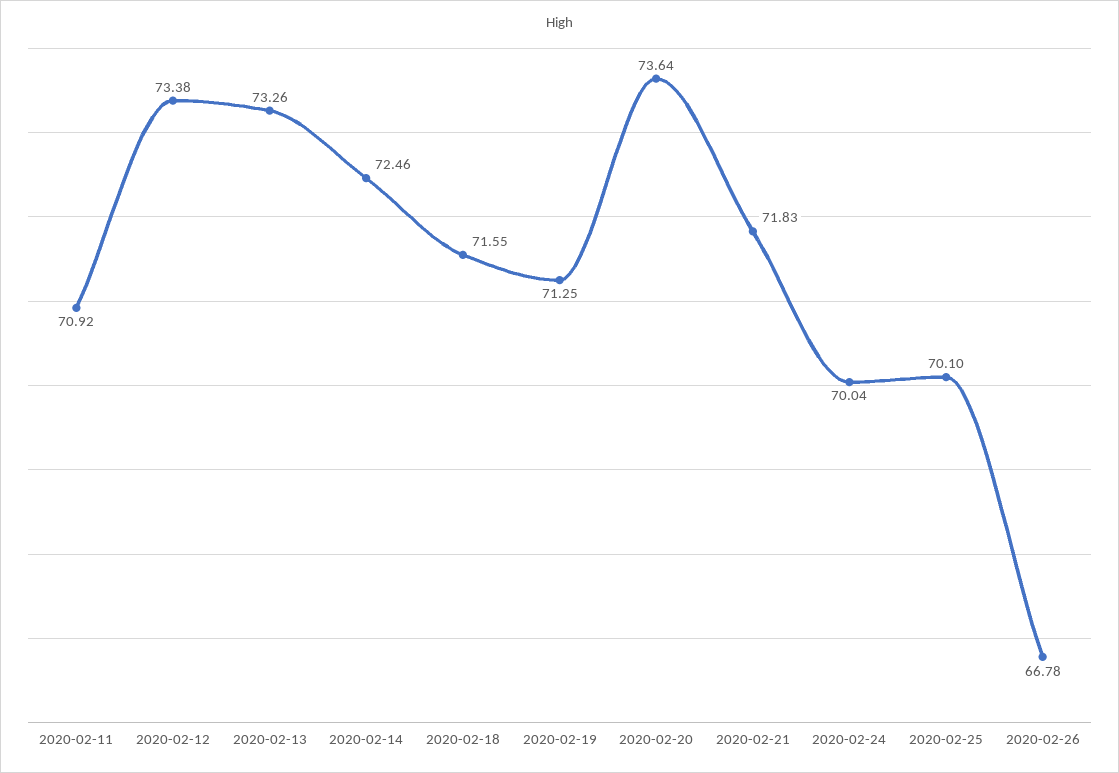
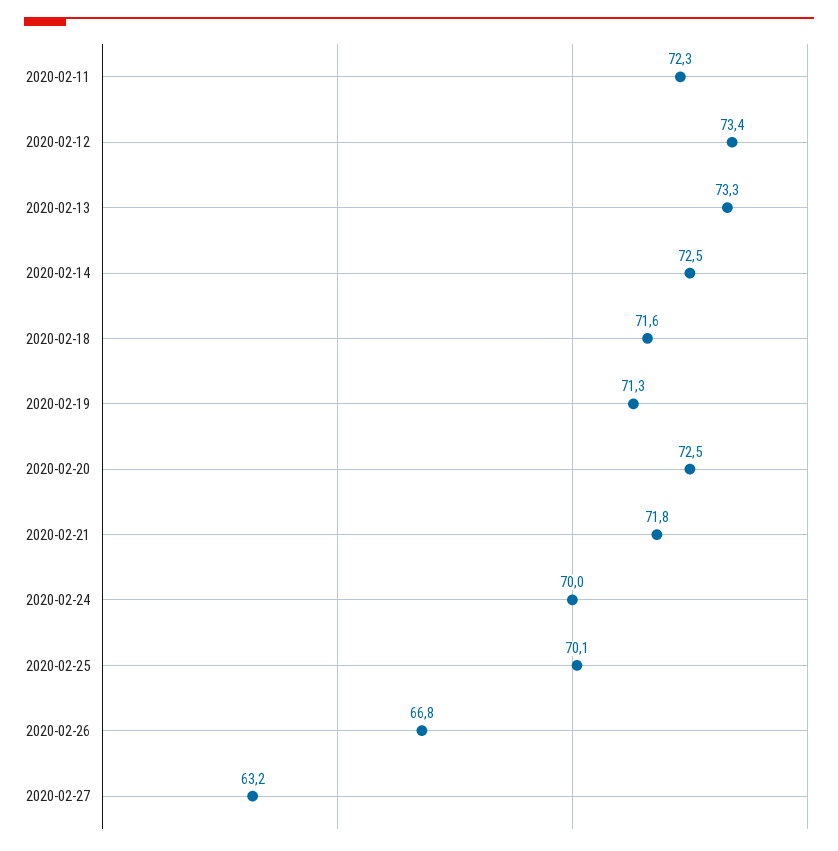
2020-02-11: 70.92 -> 72.3
2020-02-20: 73.64 -> 72.5
2020-02-27: none -> 63.2

